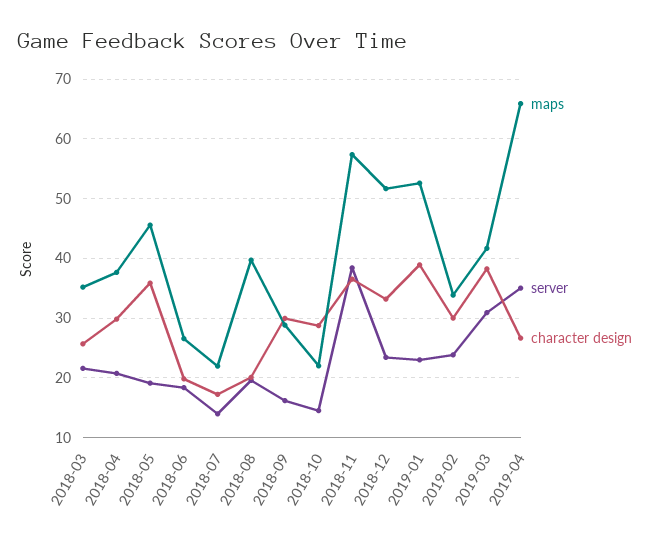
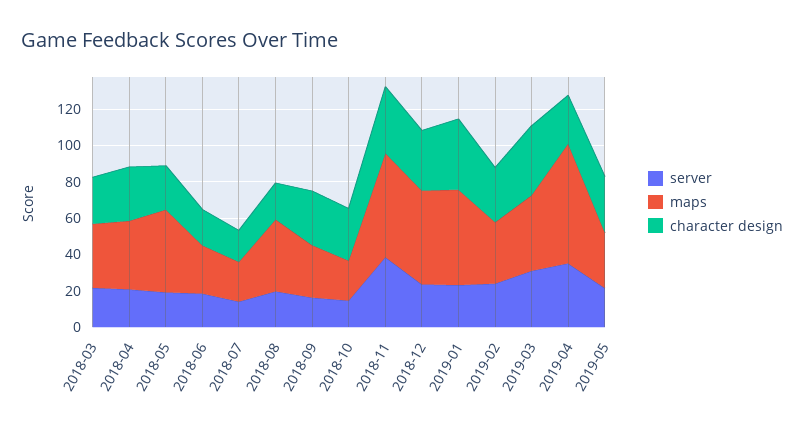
character design, 2018-05: 36 -> 25
server, 2019-05: none -> 20
maps, 2019-05: none -> 30
character design, 2019-05: none -> 30

